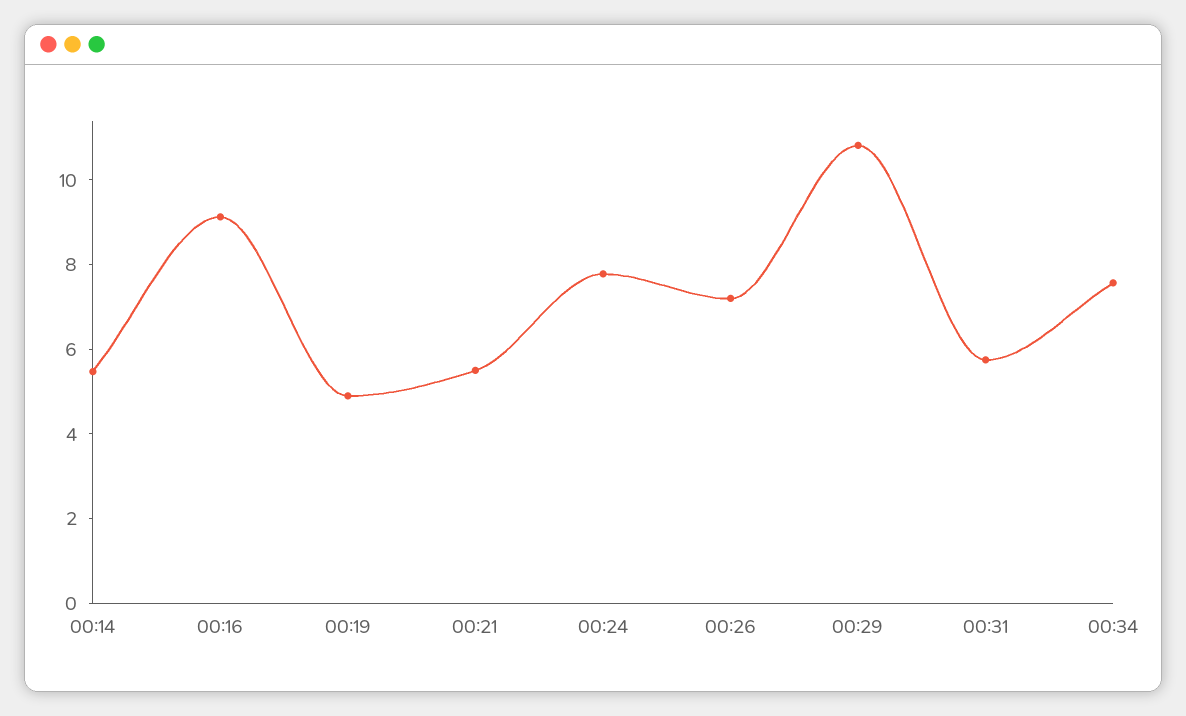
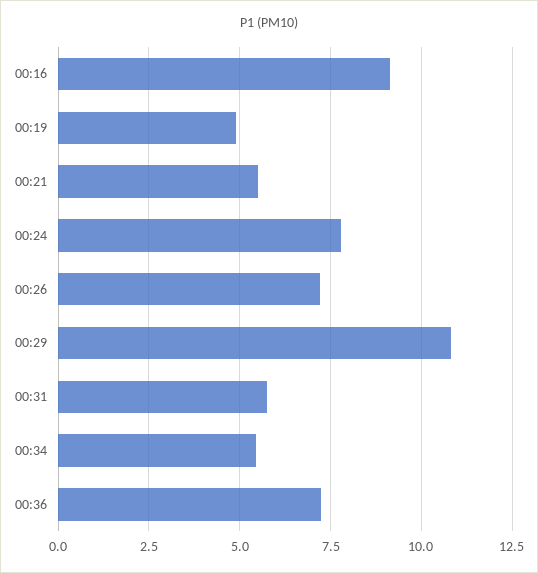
00:14: 5.5 -> none
00:34: 7.5 -> 5.5
00:36: none -> 7.25

